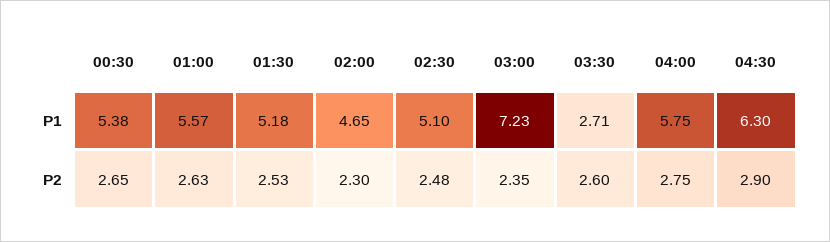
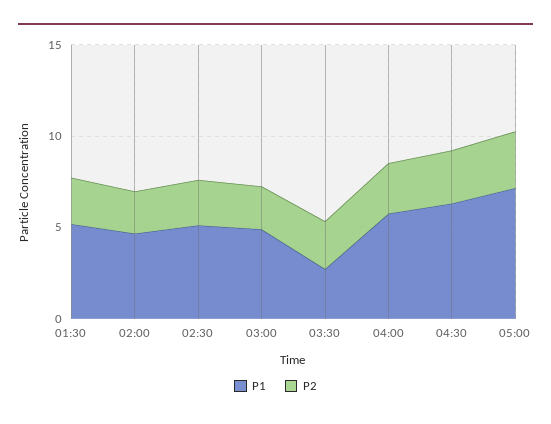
P1, 00:30: 5.38 -> none
P1, 01:00: 5.57 -> none
P1, 03:00: 7.23 -> 5
P2, 00:30: 2.65 -> none
P2, 01:00: 2.63 -> none
P1, 05:00: none -> 7
P2, 05:00: none -> 3

